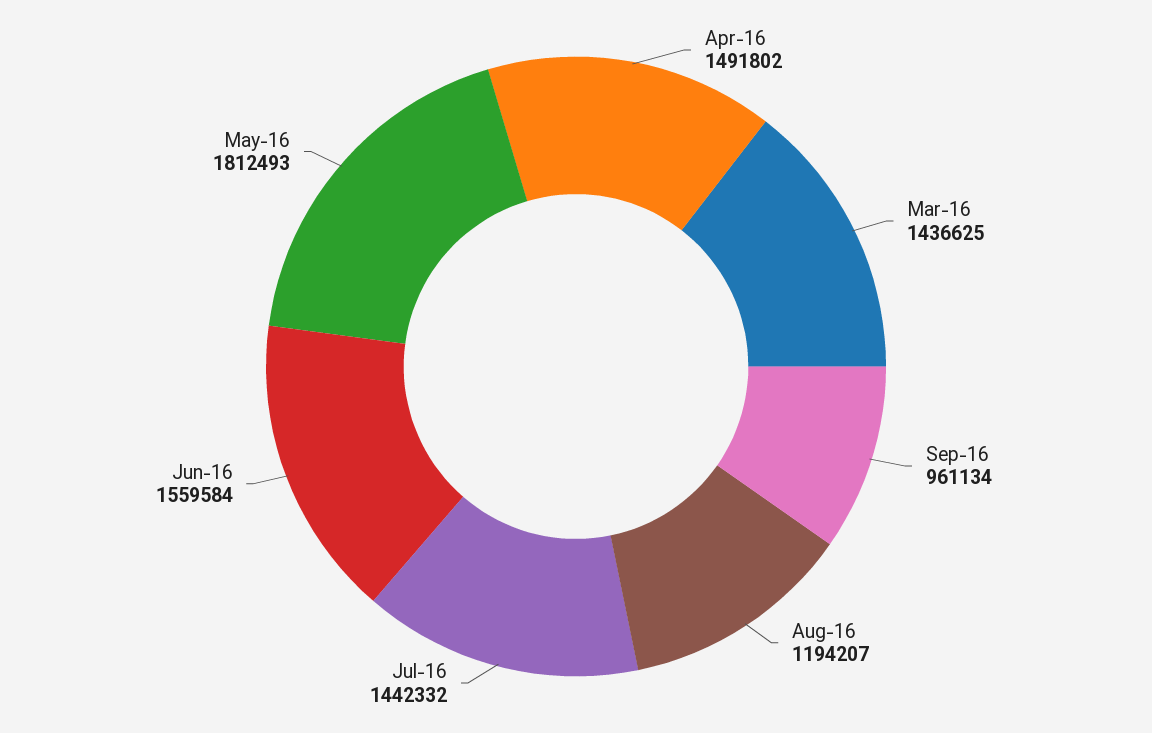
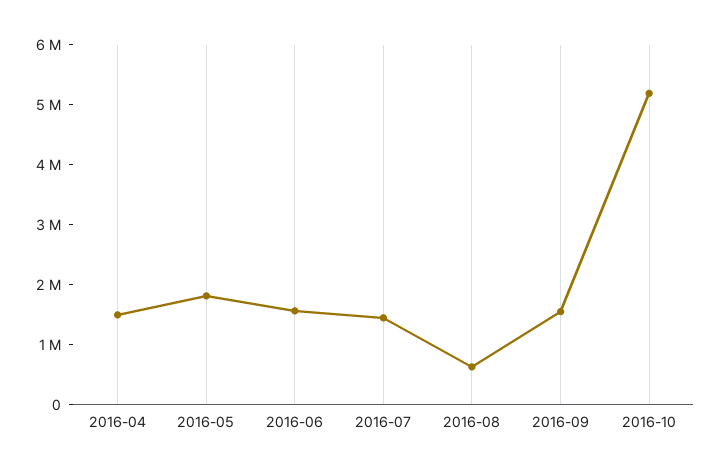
Mar-16: 1436625 -> none
Sep-16: 961134 -> 1600000
Aug-16: 1194207 -> 600000
2016-10: none -> 5200000

